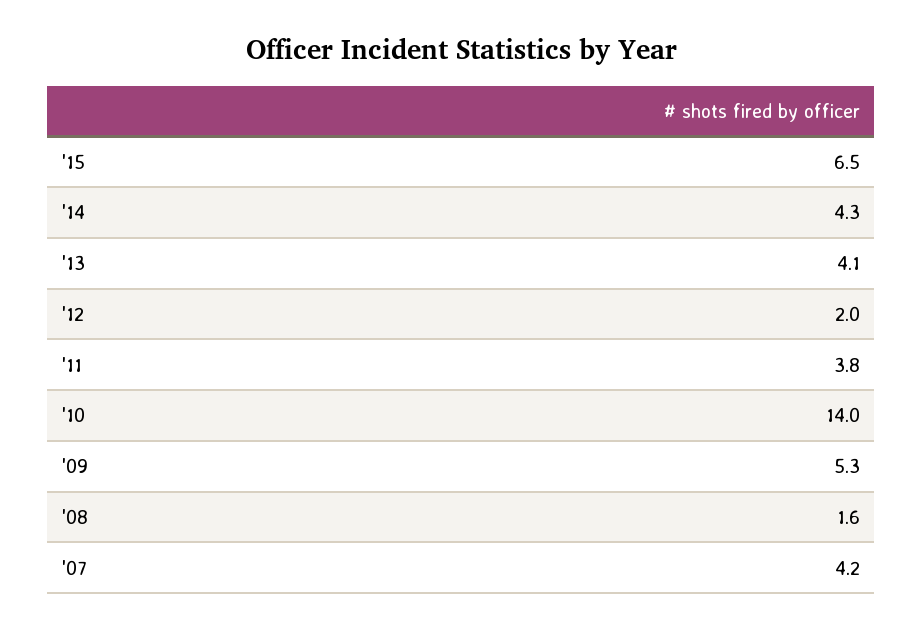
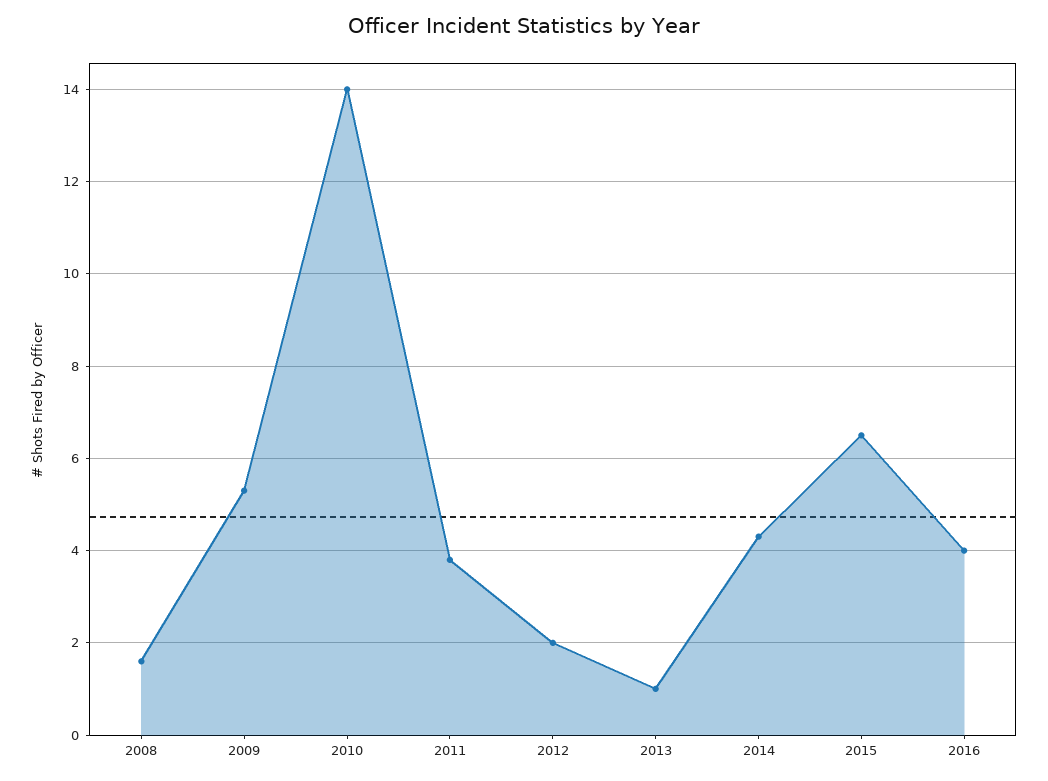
'13: 4.1 -> 1
'07: 4.2 -> none
2016: none -> 4

